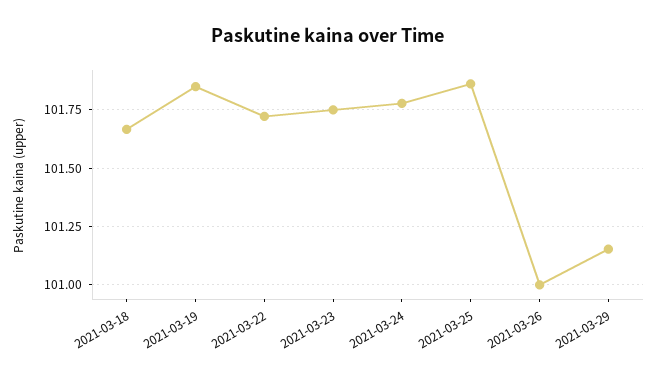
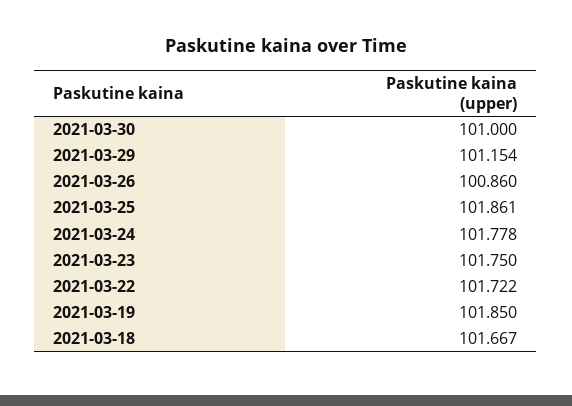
2021-03-26: 101 -> 100.86
2021-03-30: none -> 101

